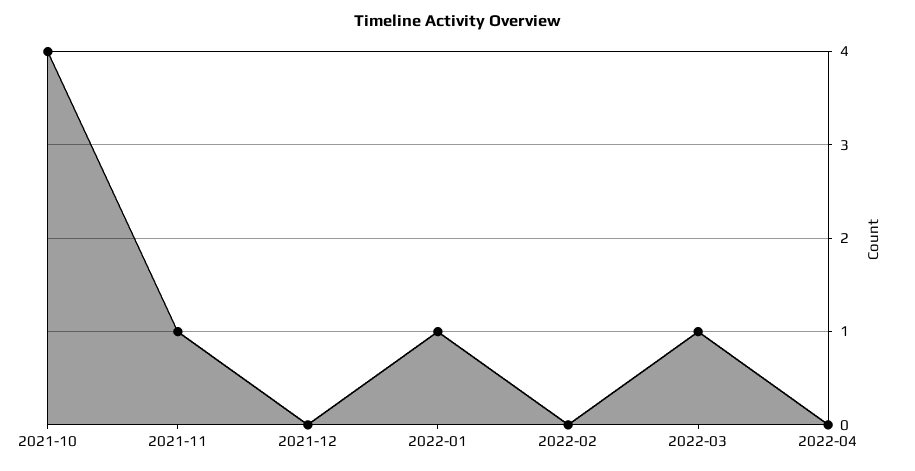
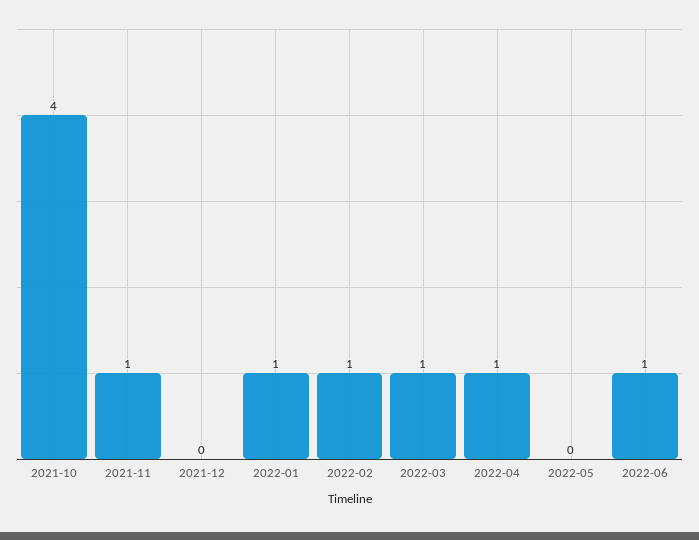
2022-02: 0 -> 1
2022-04: 0 -> 1
2022-05: none -> 0
2022-06: none -> 1

